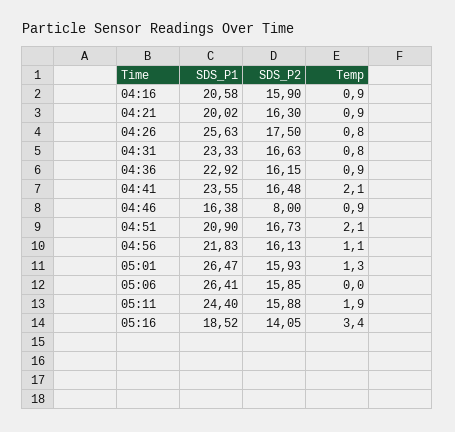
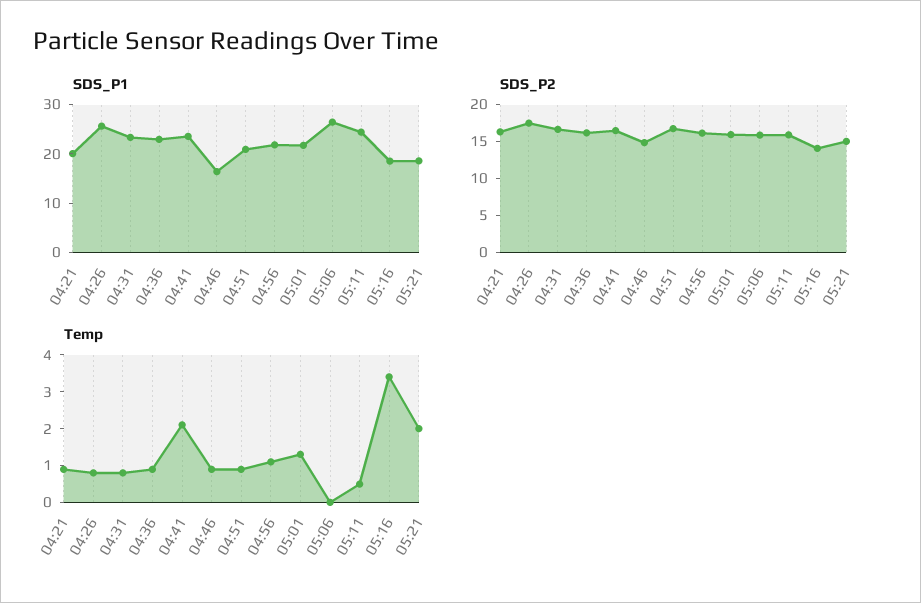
SDS_P1, 04:16: 20.58 -> none
SDS_P2, 04:16: 15.9 -> none
Temp, 04:16: 0.9 -> none
SDS_P2, 04:46: 8 -> 15
Temp, 04:51: 2.1 -> 1
SDS_P1, 05:01: 26.47 -> 22
Temp, 05:11: 1.9 -> 0.5
SDS_P1, 05:21: none -> 18
SDS_P2, 05:21: none -> 15
Temp, 05:21: none -> 2

